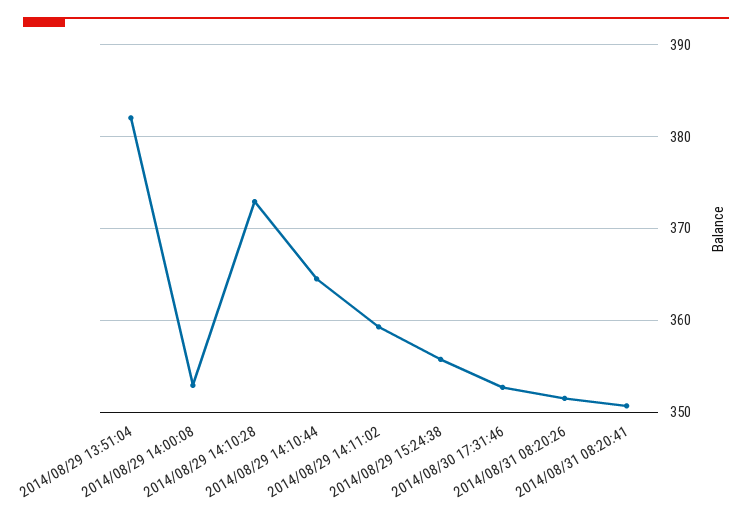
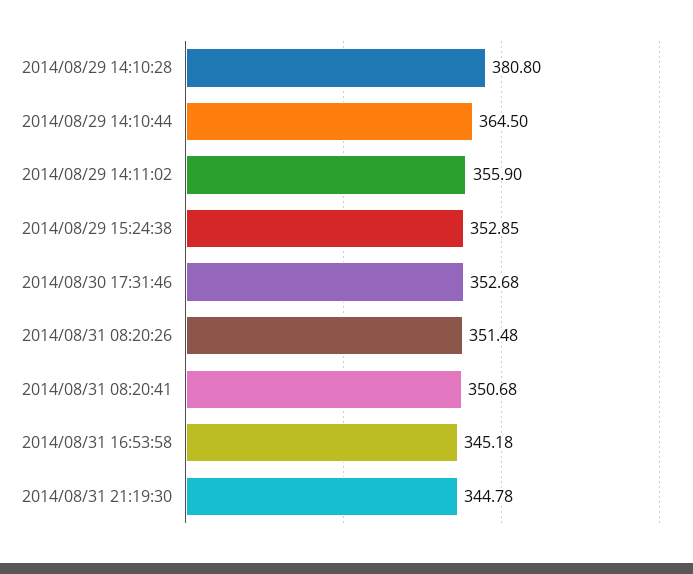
2014/08/29 13:51:04: 382 -> none
2014/08/29 14:00:08: 353 -> none
2014/08/29 14:10:28: 373 -> 380.8
2014/08/29 14:11:02: 359 -> 355.9
2014/08/29 15:24:38: 356 -> 352.85
2014/08/31 16:53:58: none -> 345.18
2014/08/31 21:19:30: none -> 344.78

